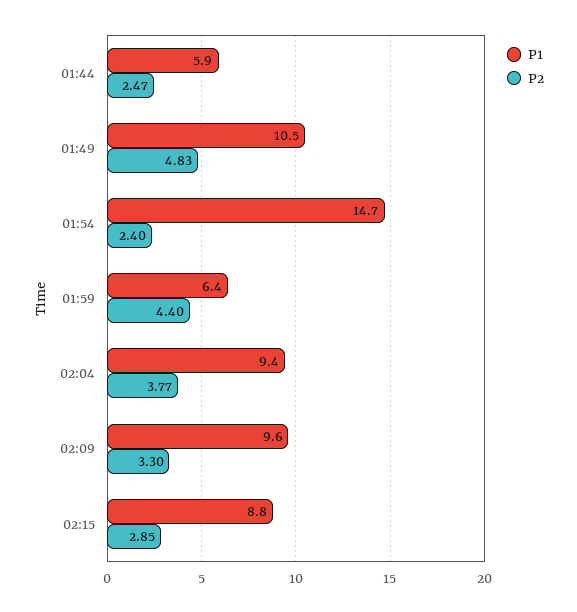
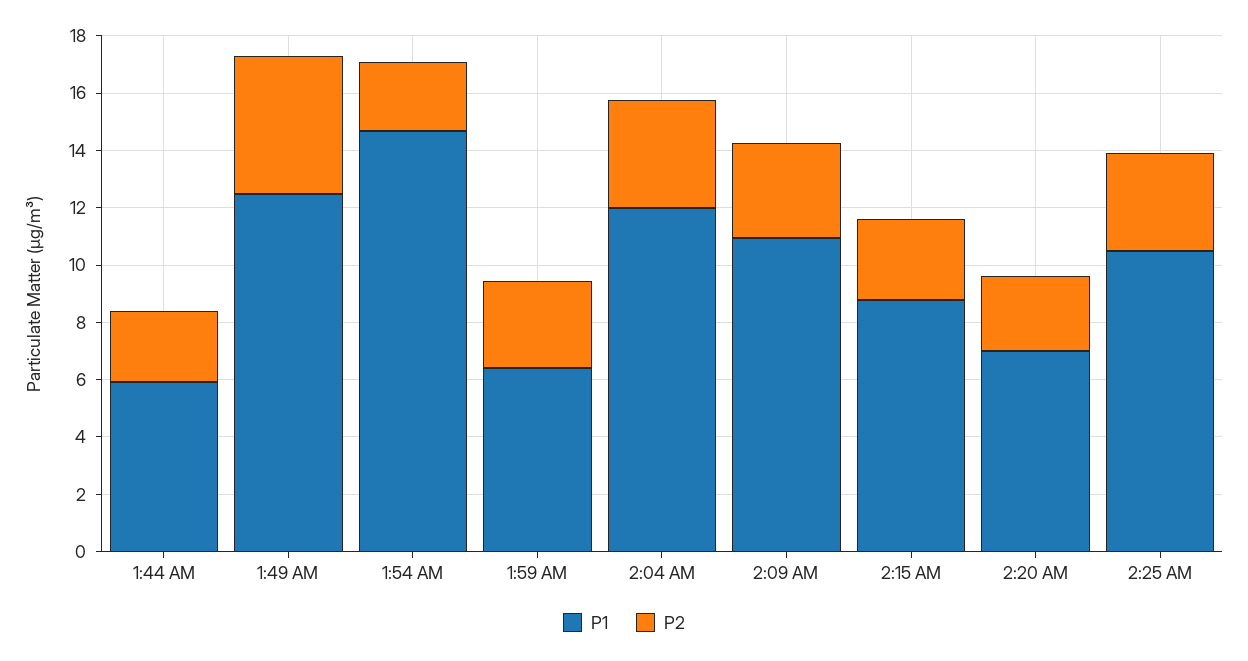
P1, 01:49: 10.5 -> 12.5
P2, 01:59: 4.4 -> 3
P1, 02:04: 9.4 -> 12
P1, 02:09: 9.6 -> 11
P1, 2:20 AM: none -> 7
P2, 2:20 AM: none -> 2.5
P1, 2:25 AM: none -> 10.5
P2, 2:25 AM: none -> 3.5

